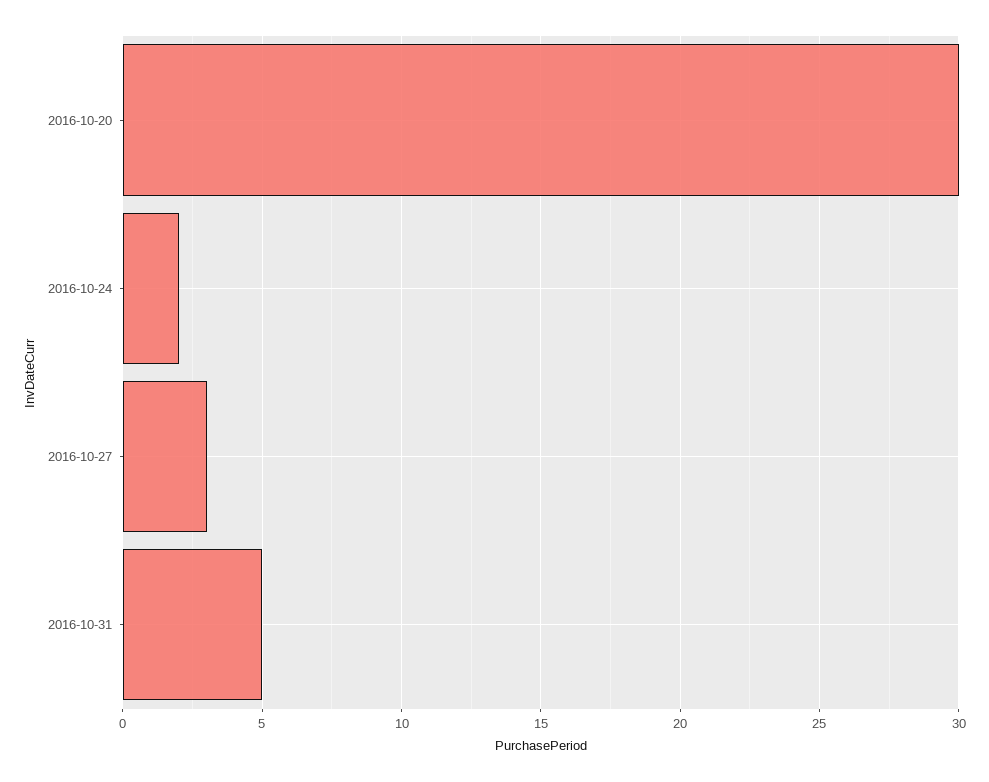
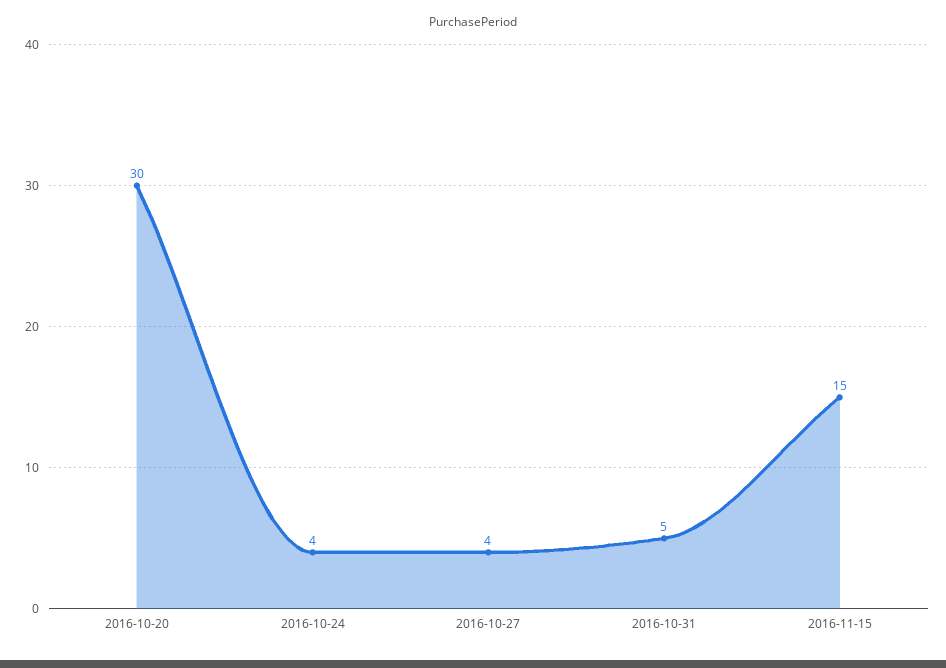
2016-10-24: 2 -> 4
2016-10-27: 3 -> 4
2016-11-15: none -> 15

